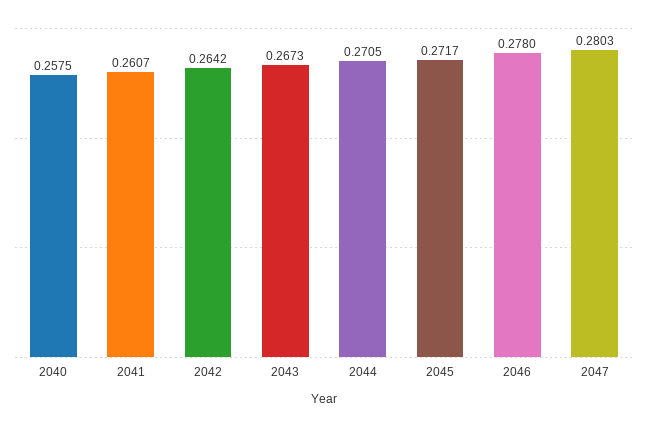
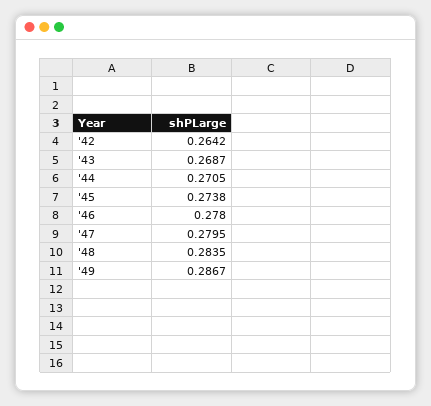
2040: 0.2575 -> none
2041: 0.2607 -> none
2043: 0.2673 -> 0.2687
2045: 0.2717 -> 0.2738
2047: 0.2803 -> 0.2795
'48: none -> 0.2835
'49: none -> 0.2867

